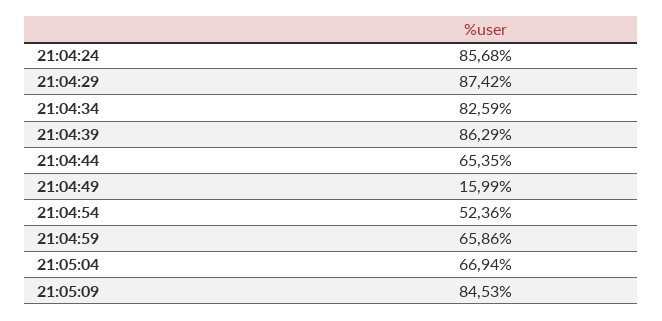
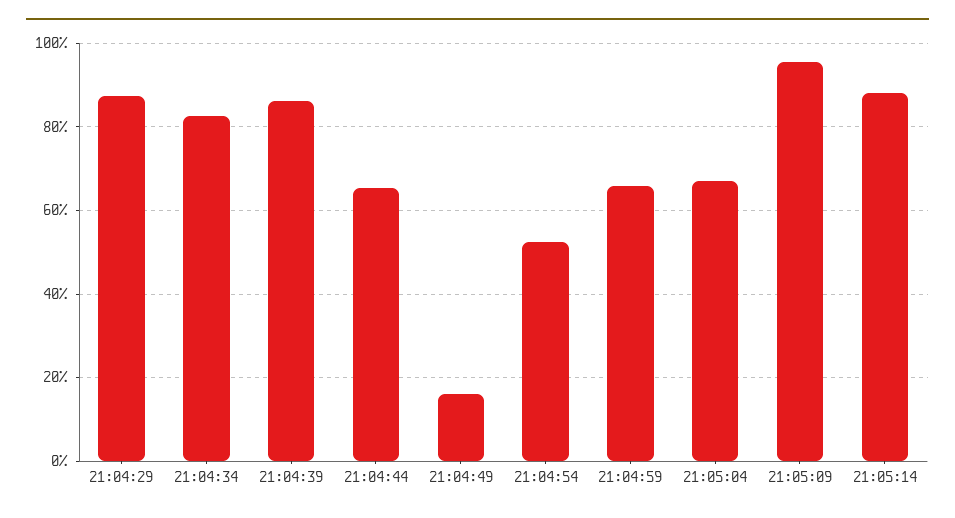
21:04:24: 85.68 -> none
21:05:09: 84.53 -> 96
21:05:14: none -> 88

